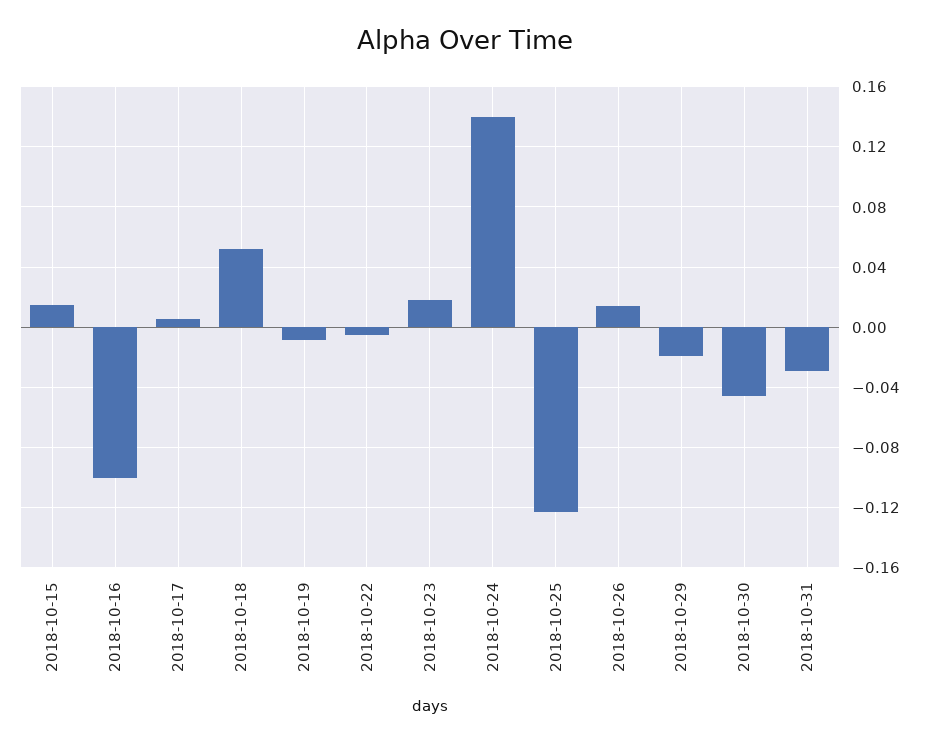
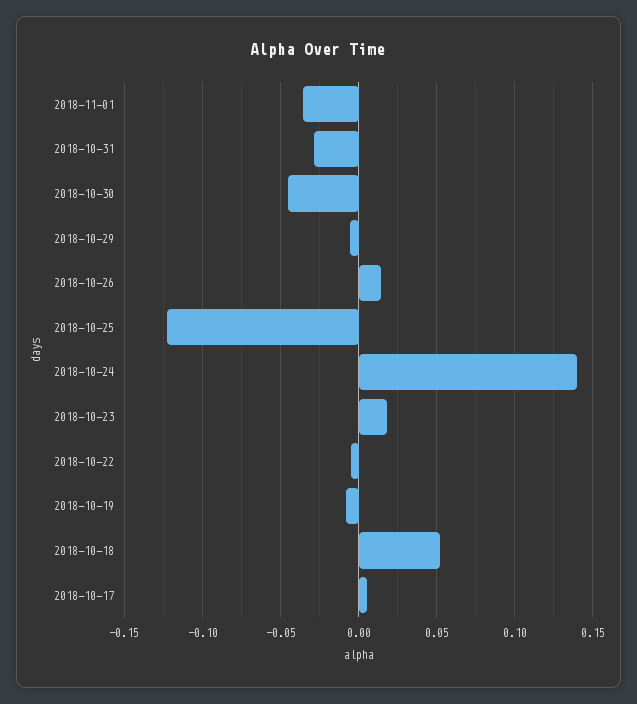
2018-10-15: 0.015 -> none
2018-10-16: -0.1 -> none
2018-10-29: -0.02 -> -0.005
2018-11-01: none -> -0.035

